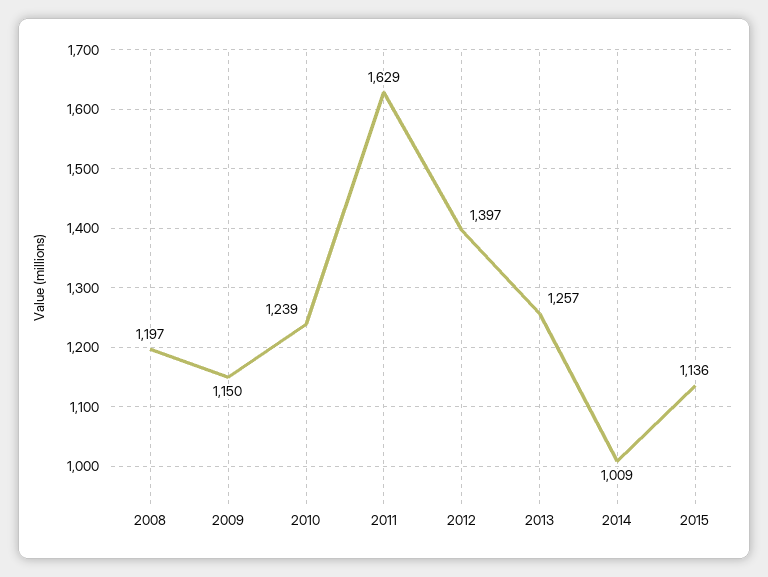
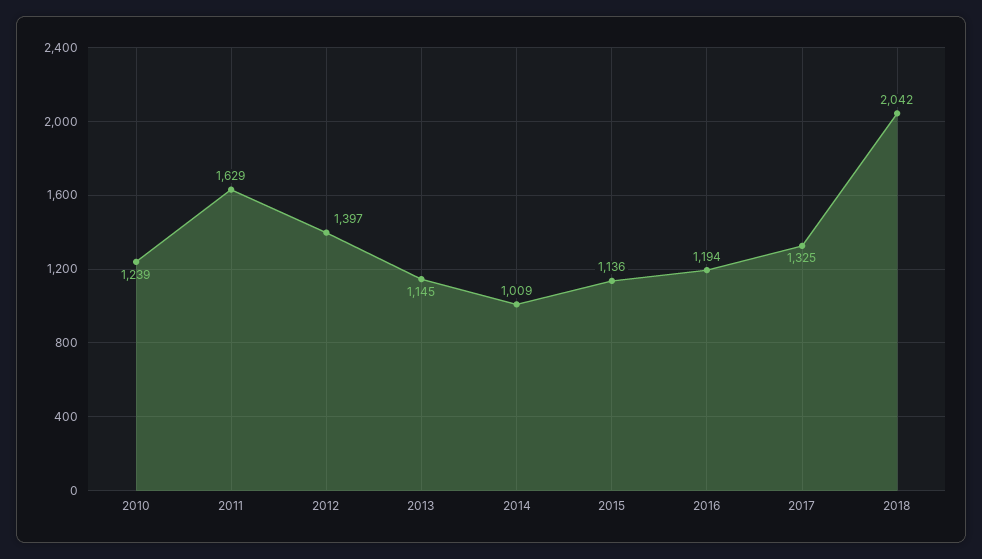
2008: 1197 -> none
2009: 1150 -> none
2013: 1257 -> 1145
2016: none -> 1194
2017: none -> 1325
2018: none -> 2042

